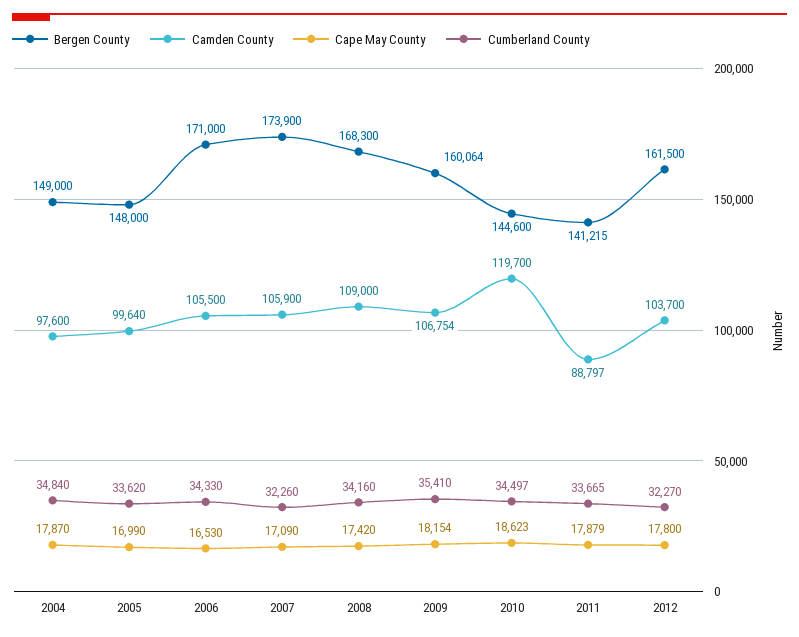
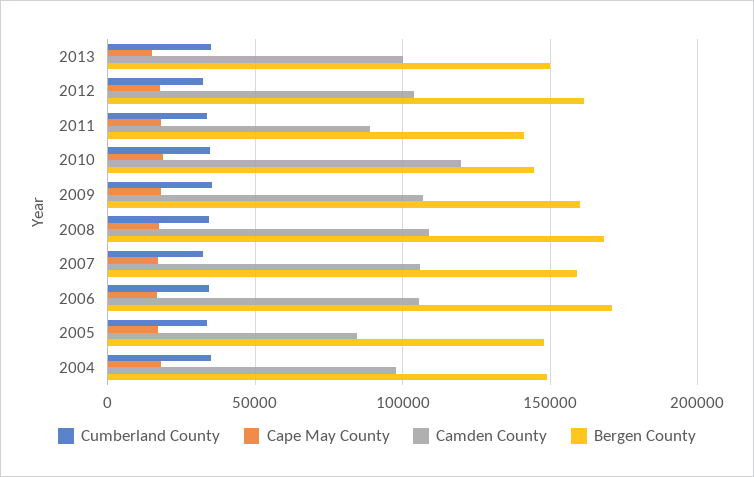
Camden County, 2005: 99640 -> 85000
Bergen County, 2007: 173900 -> 160000
Cumberland County, 2013: none -> 35000
Cape May County, 2013: none -> 15000
Camden County, 2013: none -> 100000
Bergen County, 2013: none -> 150000

